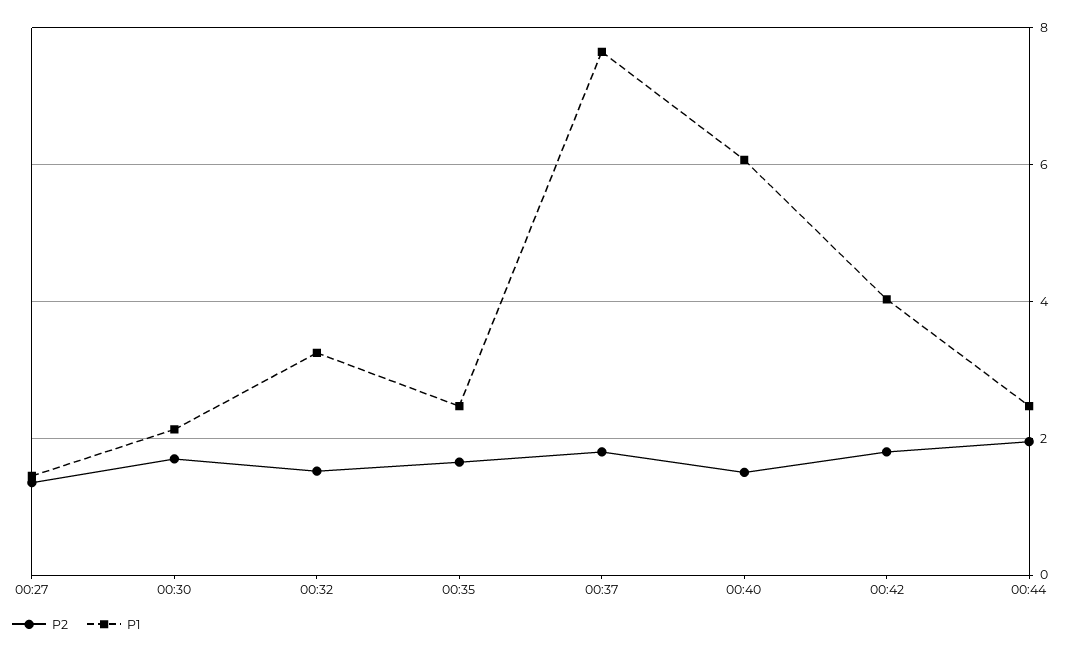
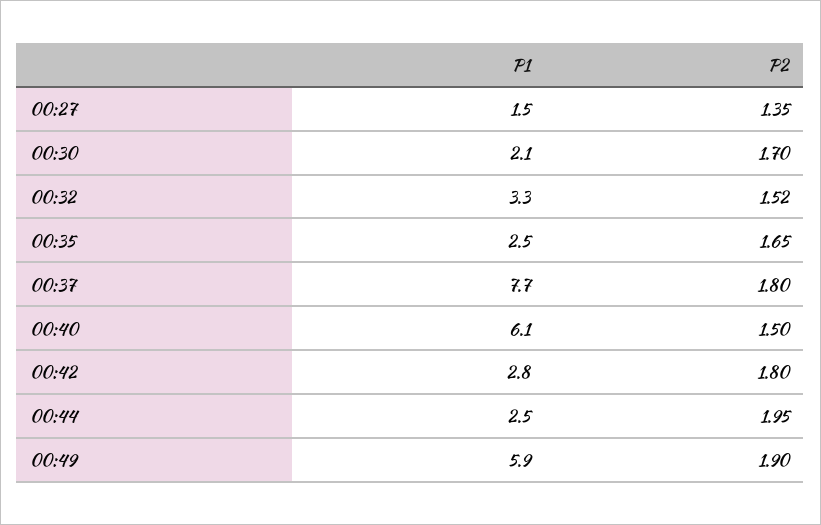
P1, 00:42: 4 -> 2.8
P1, 00:49: none -> 5.9
P2, 00:49: none -> 1.9

